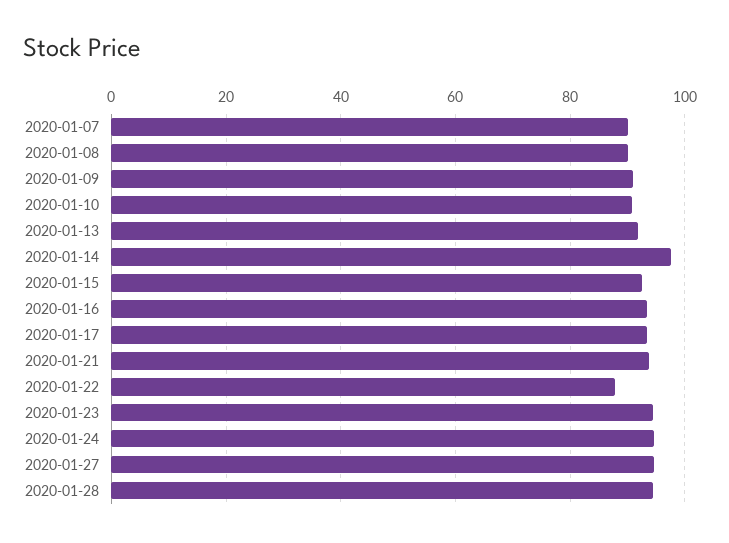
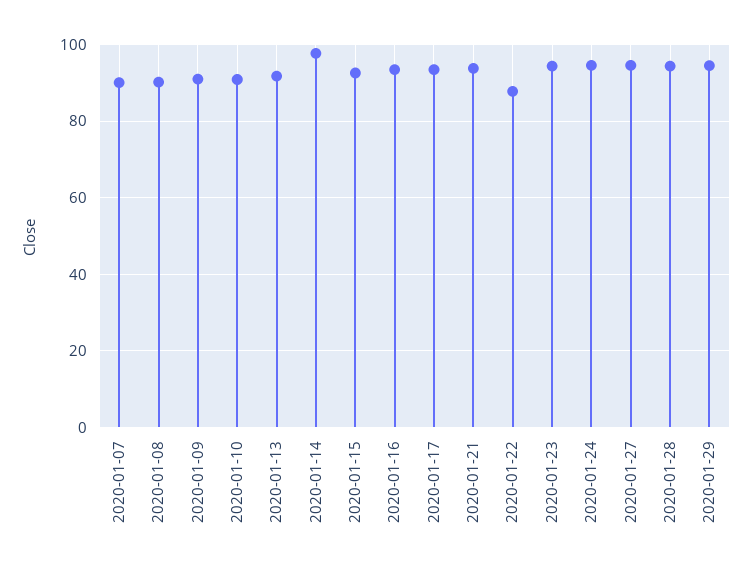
2020-01-29: none -> 94

